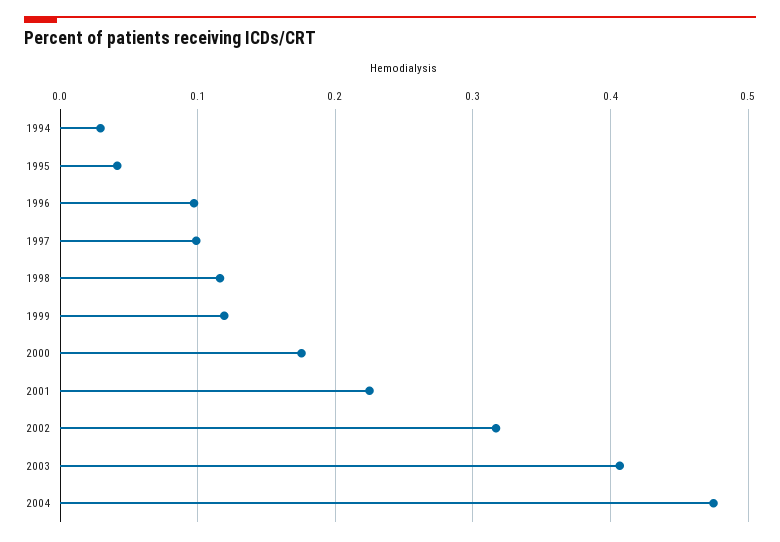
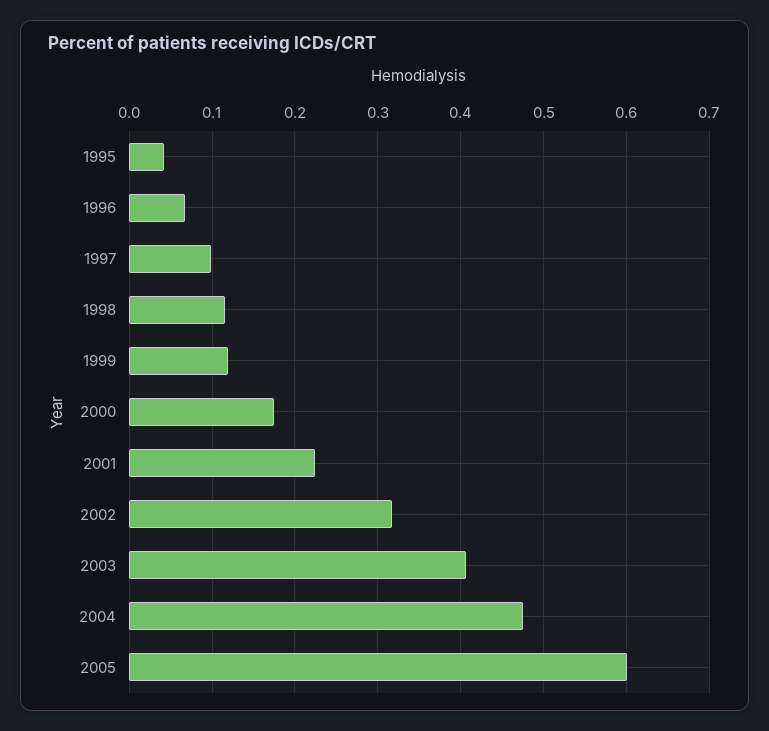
1994: 0.03 -> none
1996: 0.1 -> 0.07
2005: none -> 0.6

